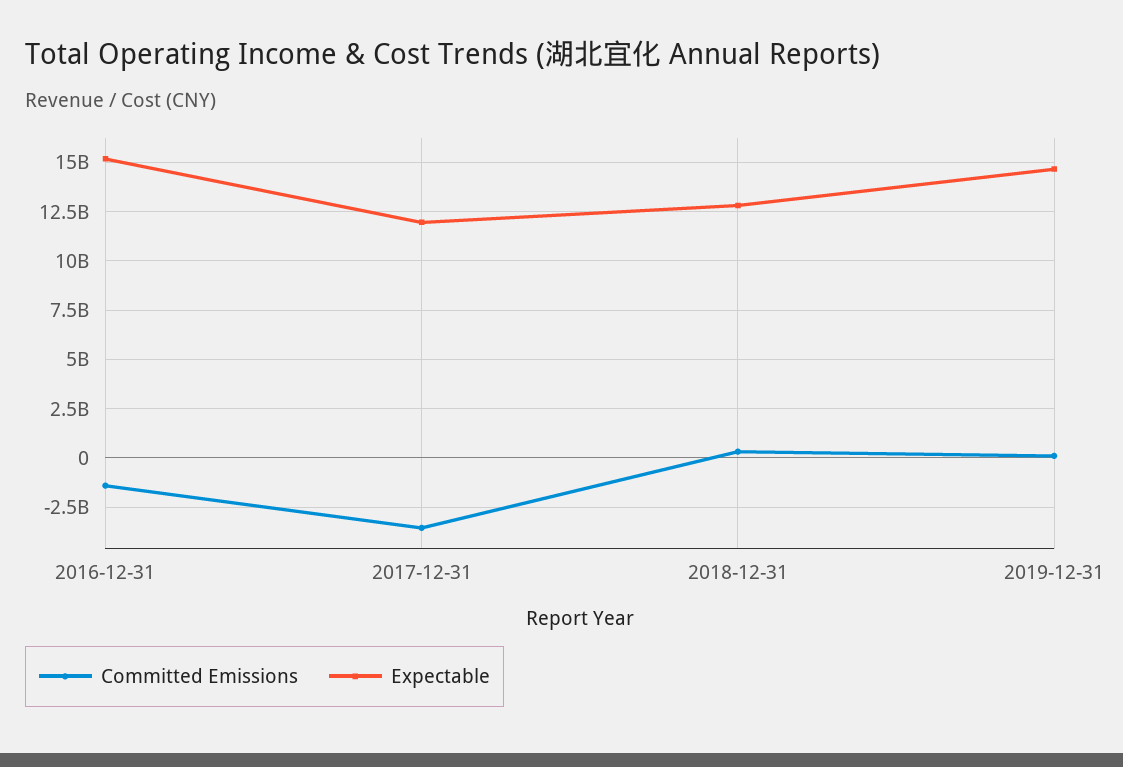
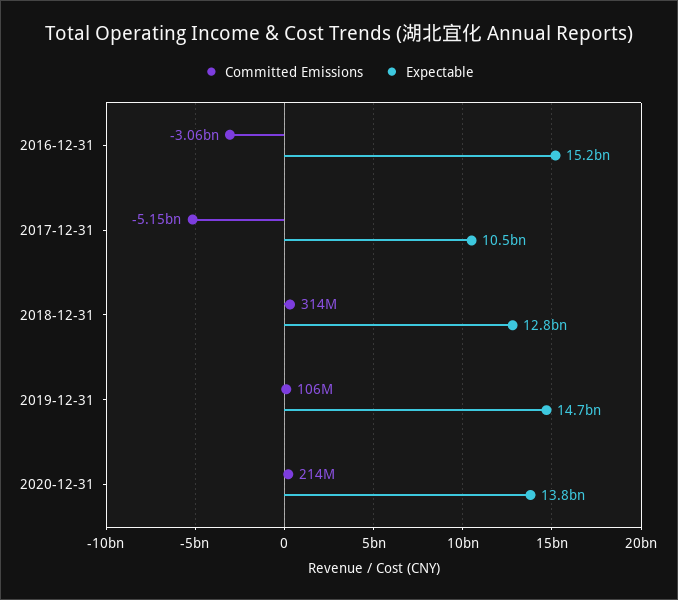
Committed Emissions, 2016-12-31: -1500000000 -> -3060000000
Committed Emissions, 2017-12-31: -3500000000 -> -5150000000
Expectable, 2017-12-31: 12000000000 -> 10500000000
Committed Emissions, 2020-12-31: none -> 214000000
Expectable, 2020-12-31: none -> 13800000000

